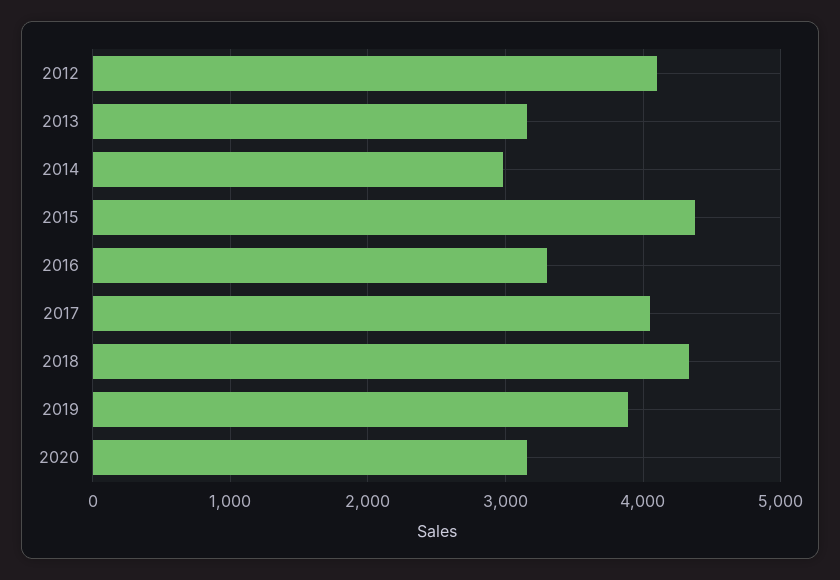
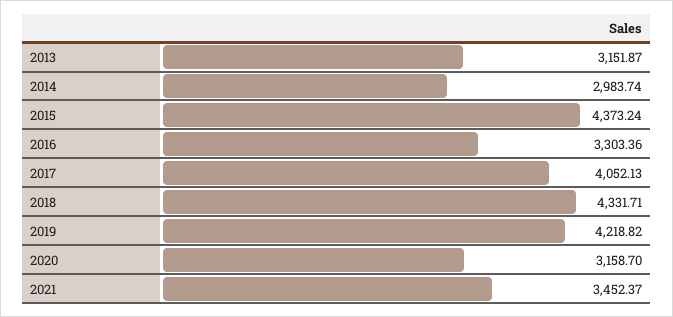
2012: 4100 -> none
2019: 3900 -> 4218.82
2021: none -> 3452.37

